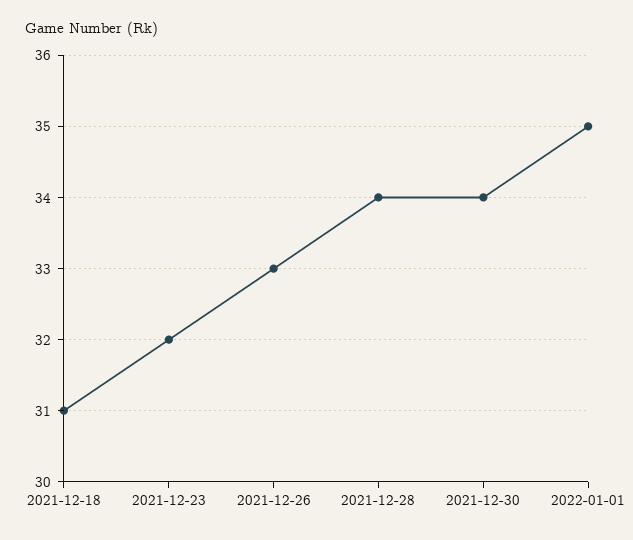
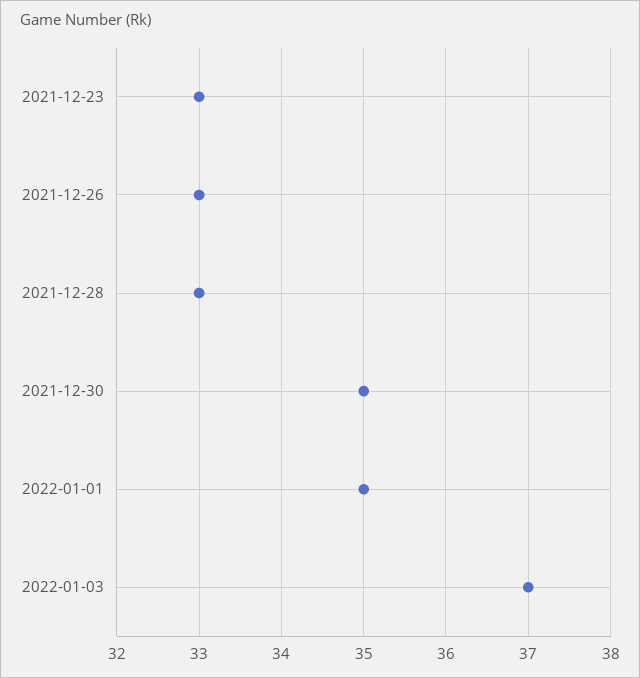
2021-12-18: 31 -> none
2021-12-23: 32 -> 33
2021-12-28: 34 -> 33
2021-12-30: 34 -> 35
2022-01-03: none -> 37

